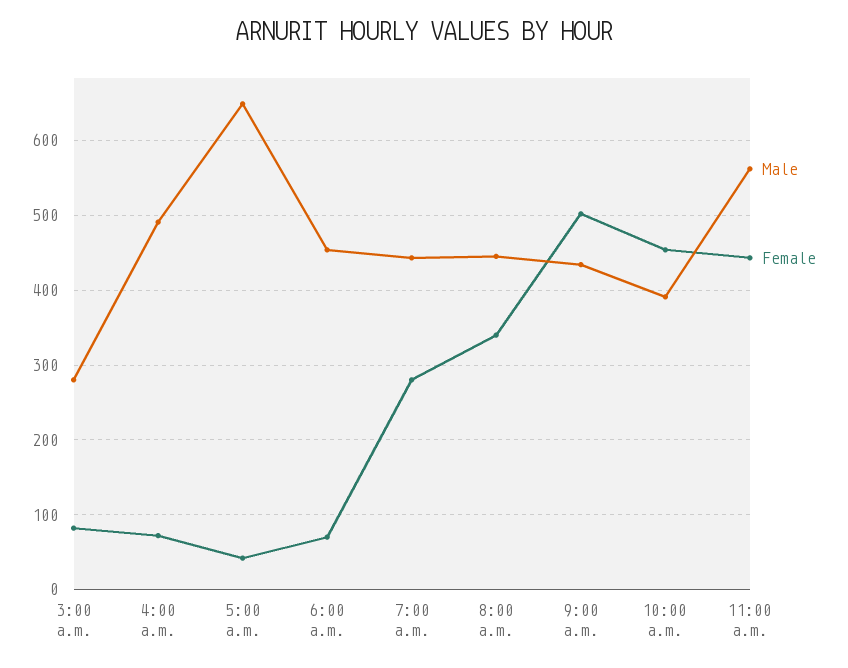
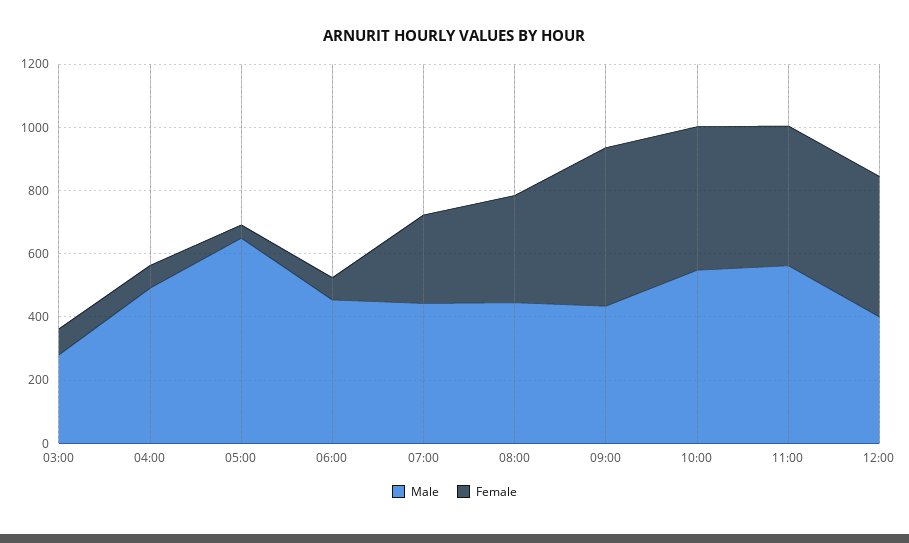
Male, 10:00 a.m.: 390 -> 550
Male, 12:00: none -> 400
Female, 12:00: none -> 450

